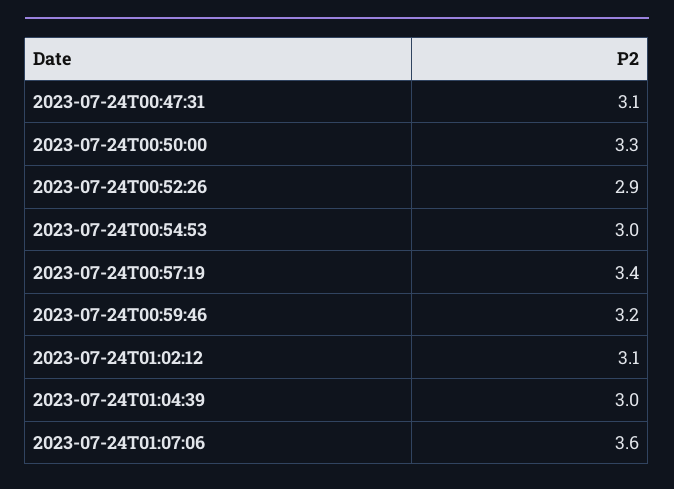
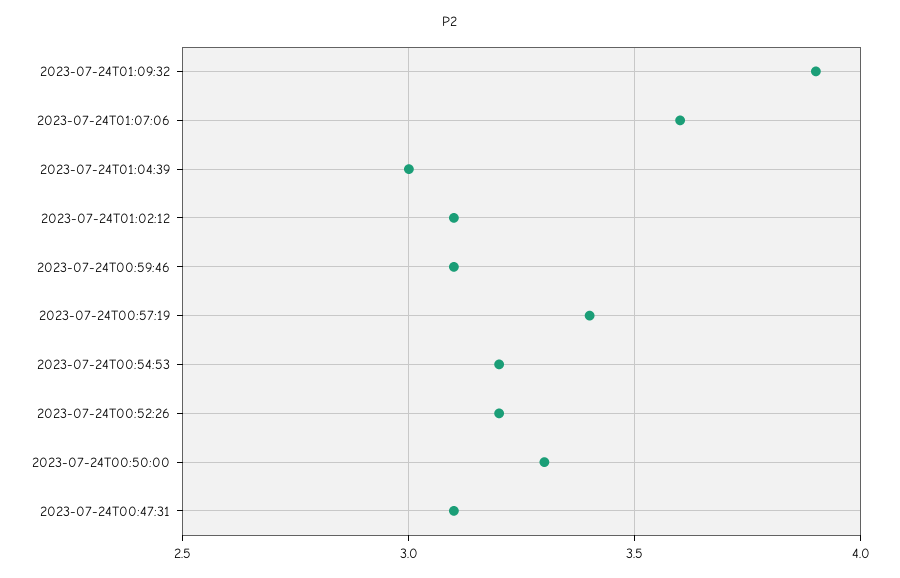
2023-07-24T00:52:26: 2.9 -> 3.2
2023-07-24T00:54:53: 3 -> 3.2
2023-07-24T00:59:46: 3.2 -> 3.1
2023-07-24T01:09:32: none -> 3.9

